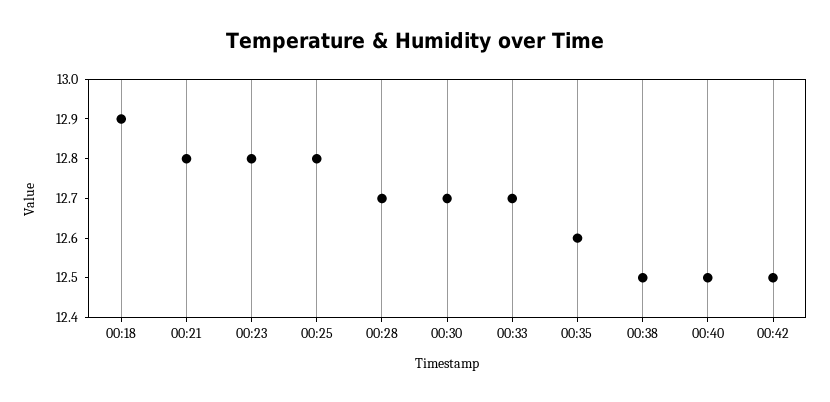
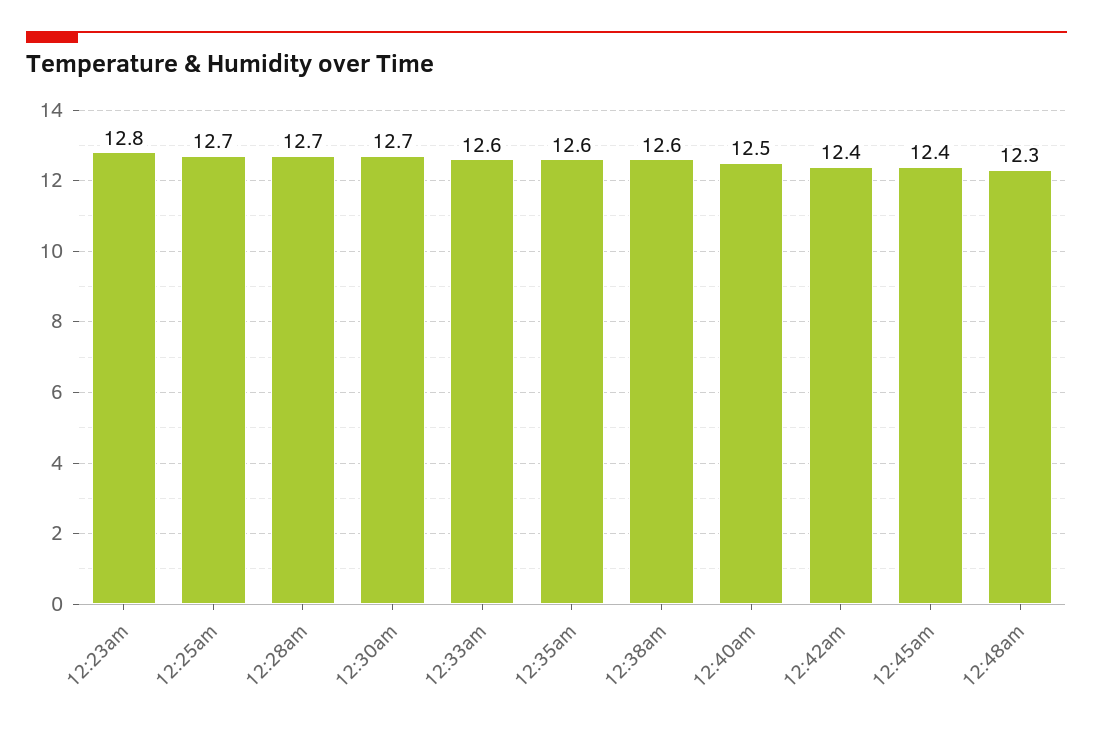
00:18: 12.9 -> none
00:21: 12.8 -> none
00:25: 12.8 -> 12.7
00:33: 12.7 -> 12.6
00:38: 12.5 -> 12.6
00:42: 12.5 -> 12.4
12:45am: none -> 12.4
12:48am: none -> 12.3

